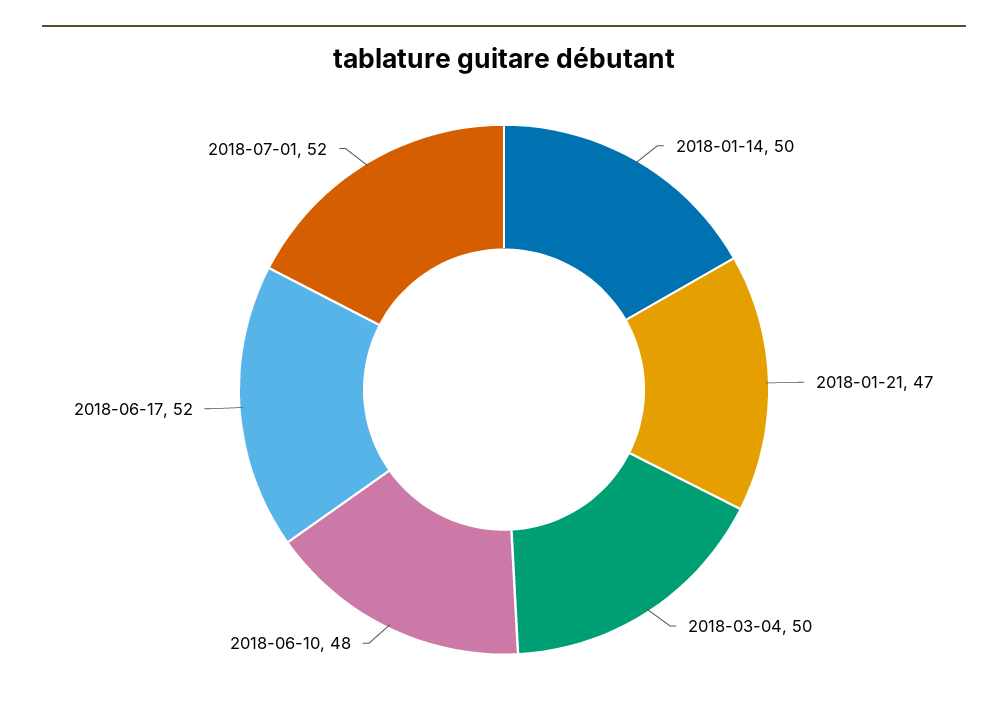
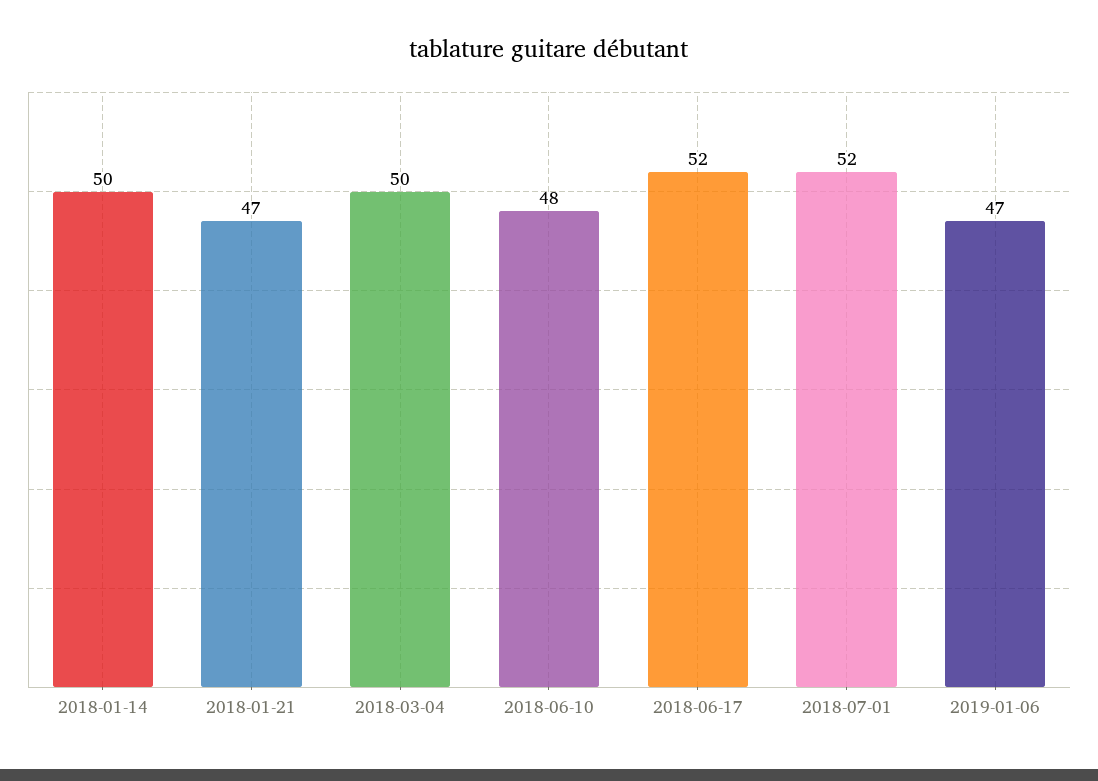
2019-01-06: none -> 47

